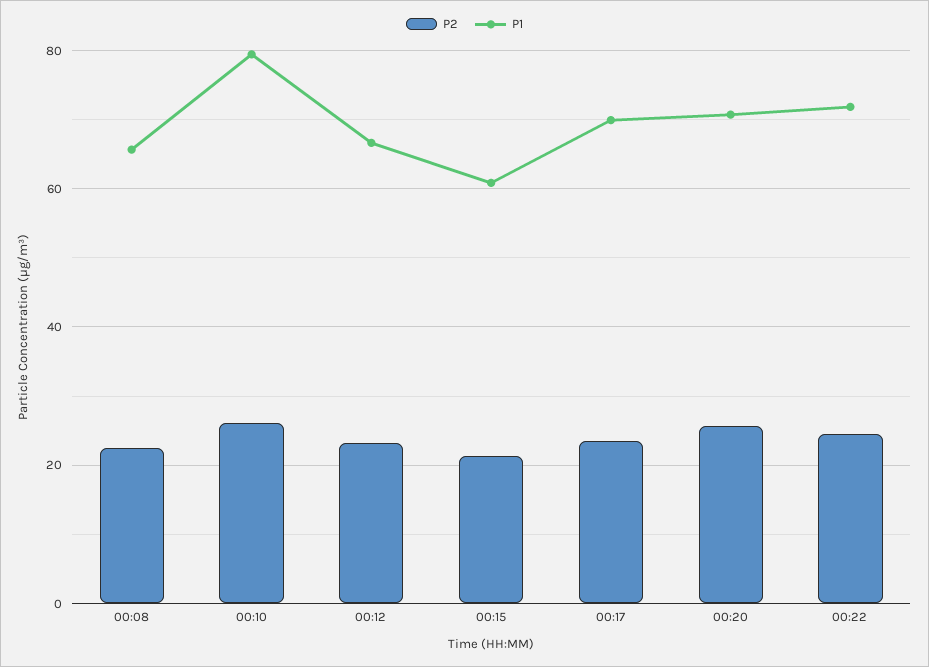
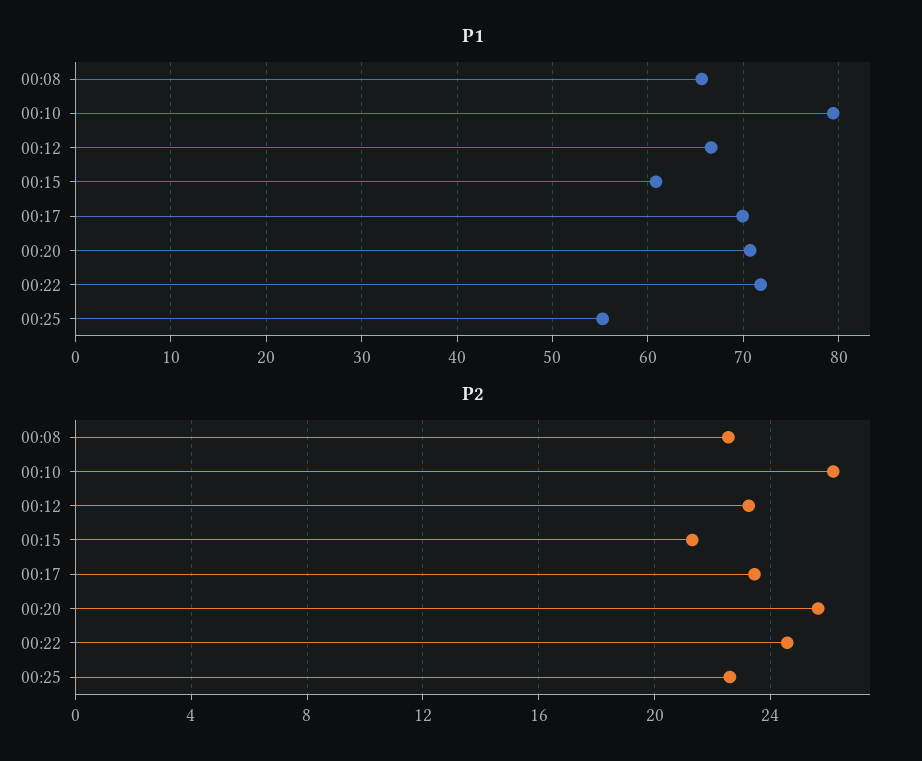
P1, 00:25: none -> 55
P2, 00:25: none -> 22.5

